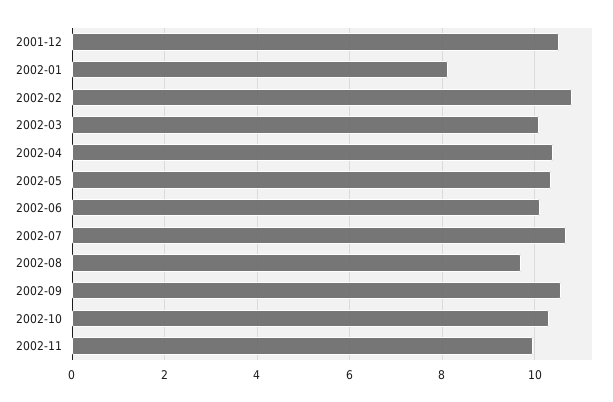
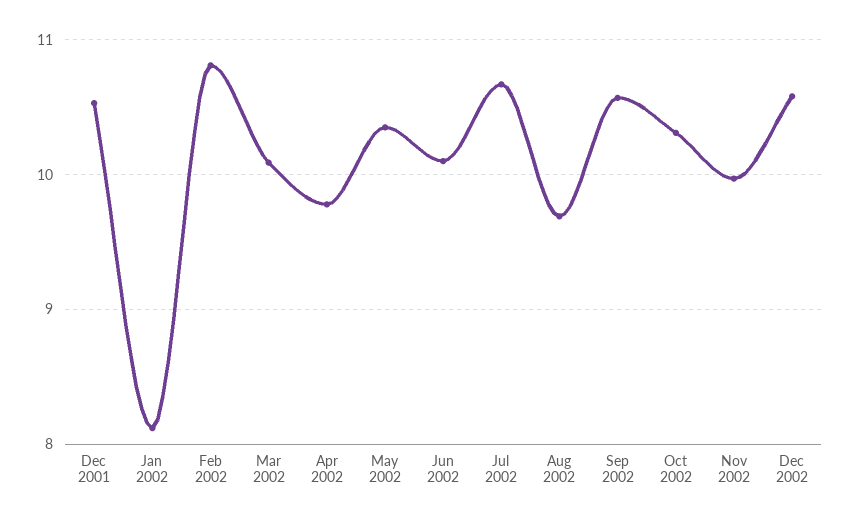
2002-04: 10.4 -> 9.8
Dec 2002: none -> 10.6

